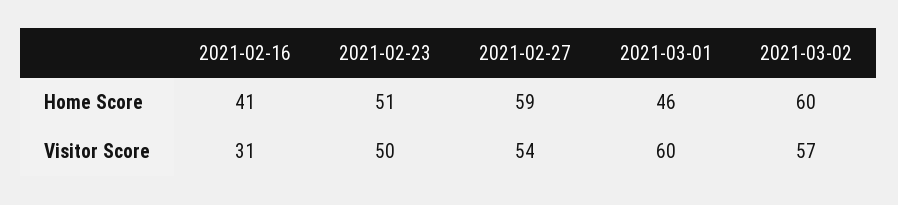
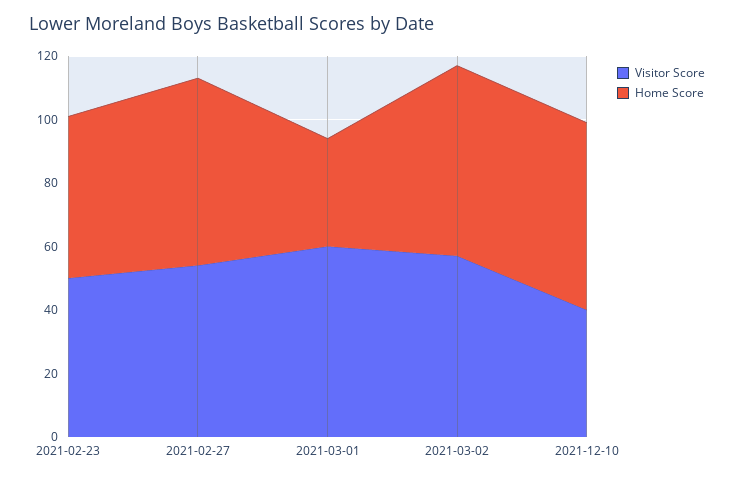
Home Score, 2021-02-16: 41 -> none
Home Score, 2021-03-01: 46 -> 35
Visitor Score, 2021-02-16: 31 -> none
Visitor Score, 2021-12-10: none -> 40
Home Score, 2021-12-10: none -> 60

